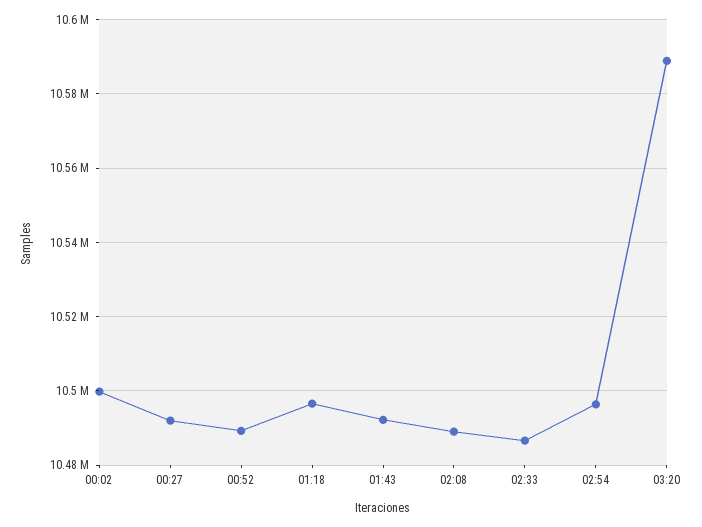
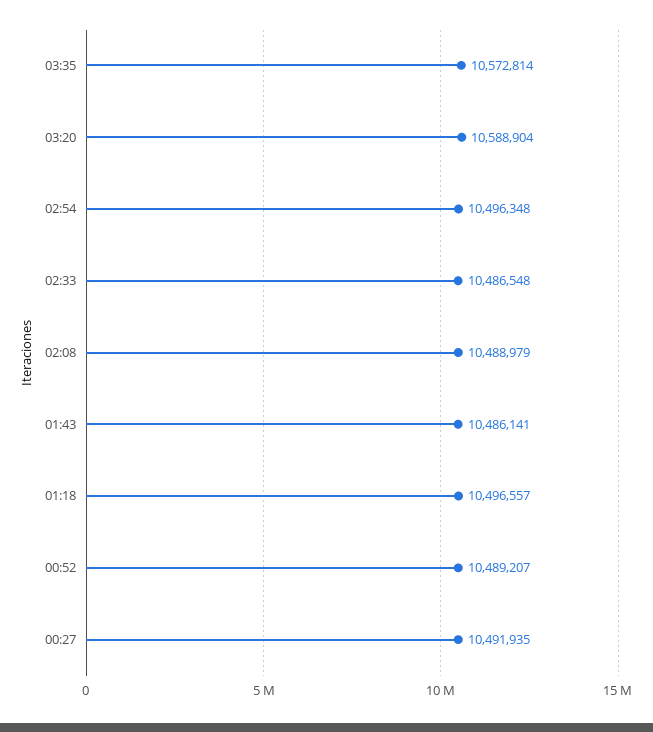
00:02: 10500000 -> none
01:43: 10492000 -> 10486141
03:35: none -> 10572814

